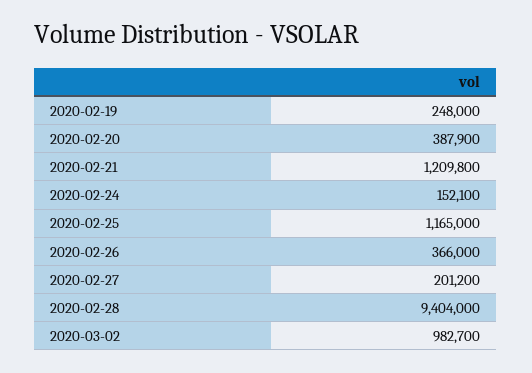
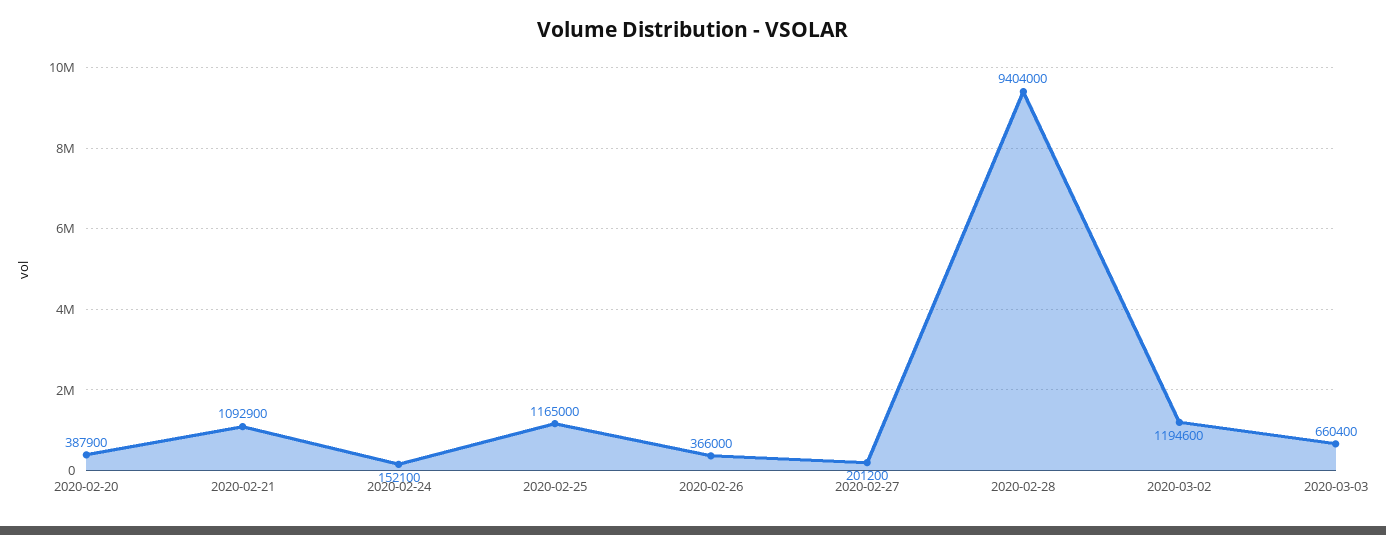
2020-02-19: 248000 -> none
2020-02-21: 1209800 -> 1092900
2020-03-02: 982700 -> 1194600
2020-03-03: none -> 660400

